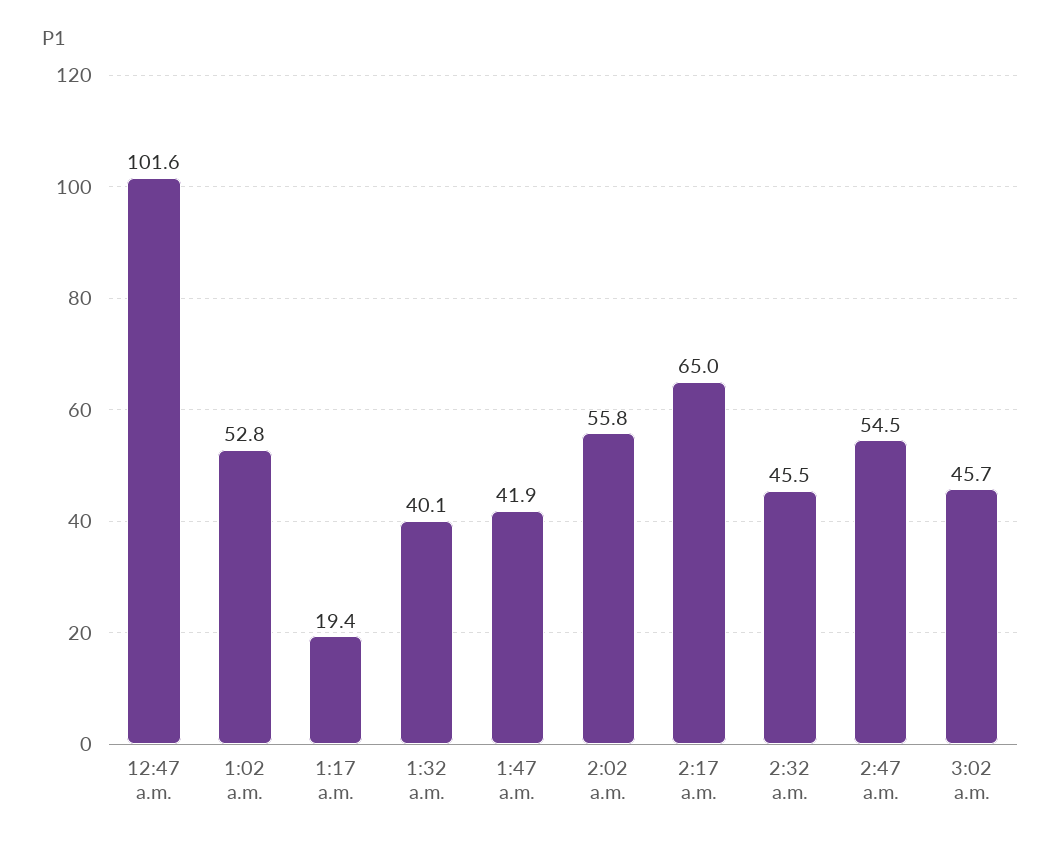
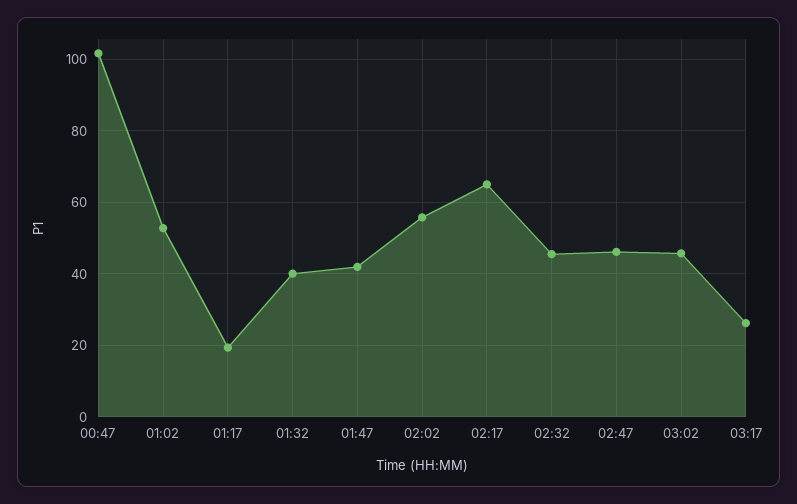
2:47 a.m.: 54.5 -> 46
03:17: none -> 26

